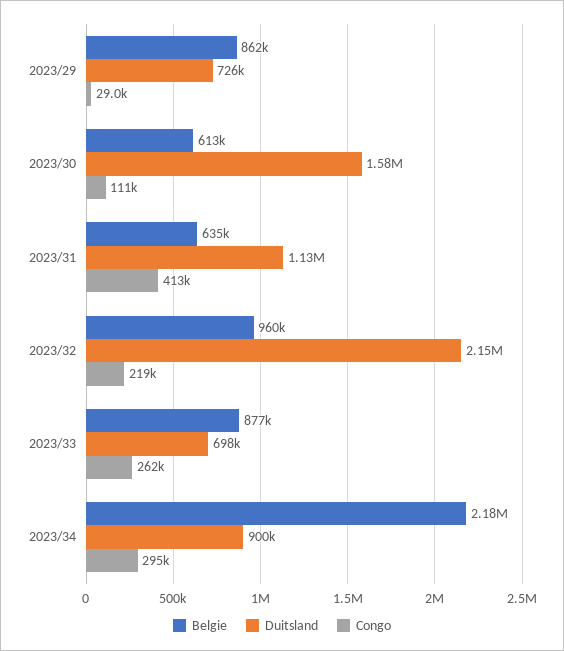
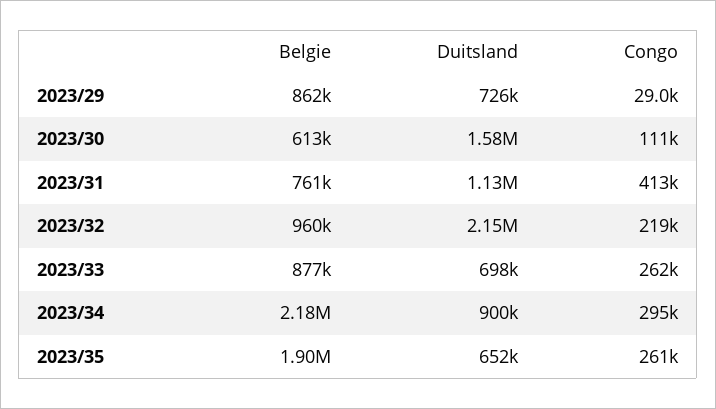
Belgie, 2023/31: 635000 -> 761000
Belgie, 2023/35: none -> 1900000
Duitsland, 2023/35: none -> 652000
Congo, 2023/35: none -> 261000

